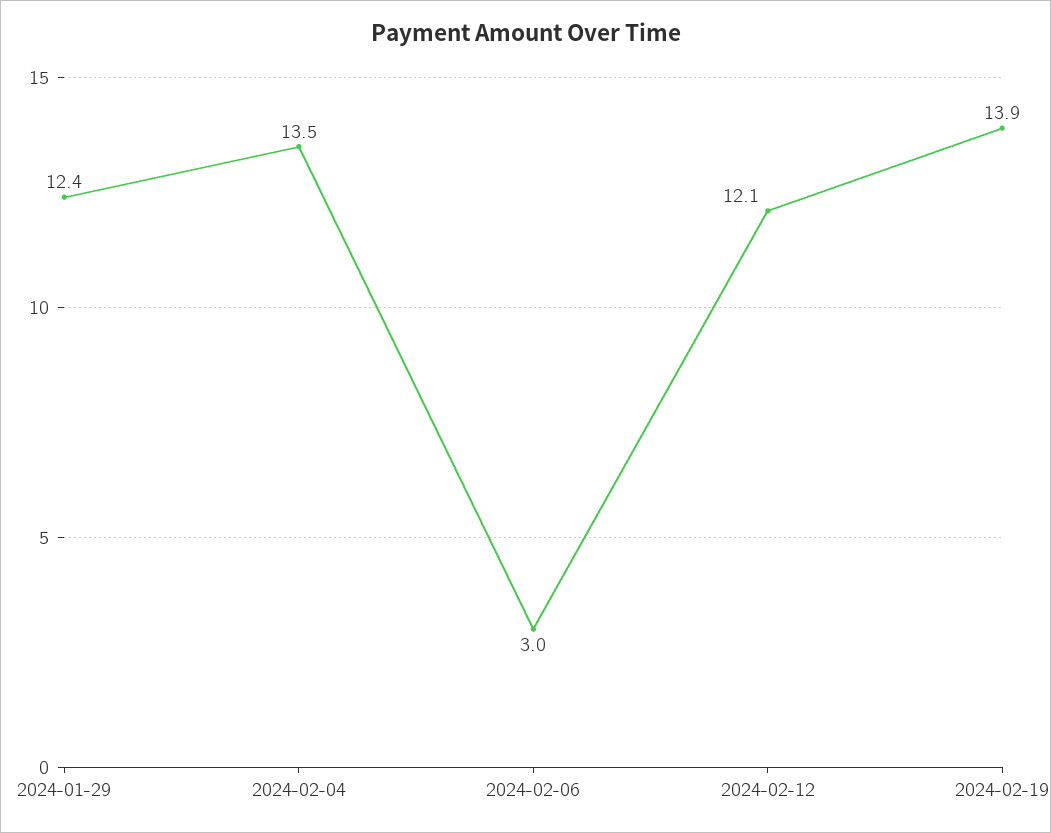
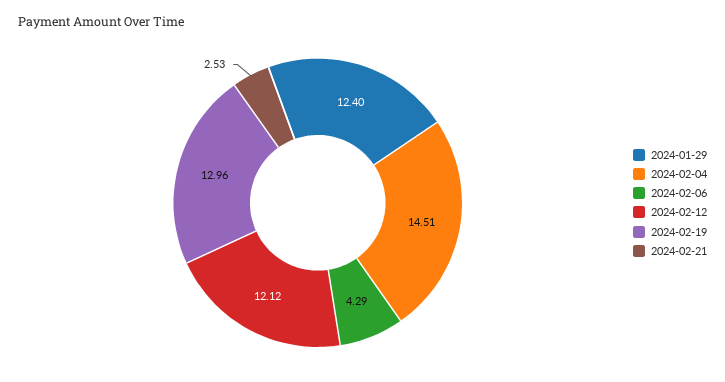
2024-02-04: 13.5 -> 14.51
2024-02-06: 3 -> 4.29
2024-02-19: 13.9 -> 12.96
2024-02-21: none -> 2.53

